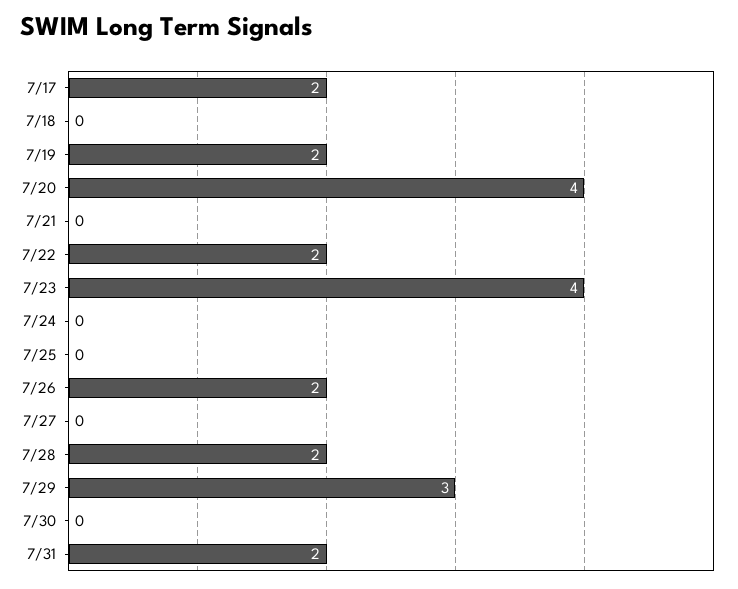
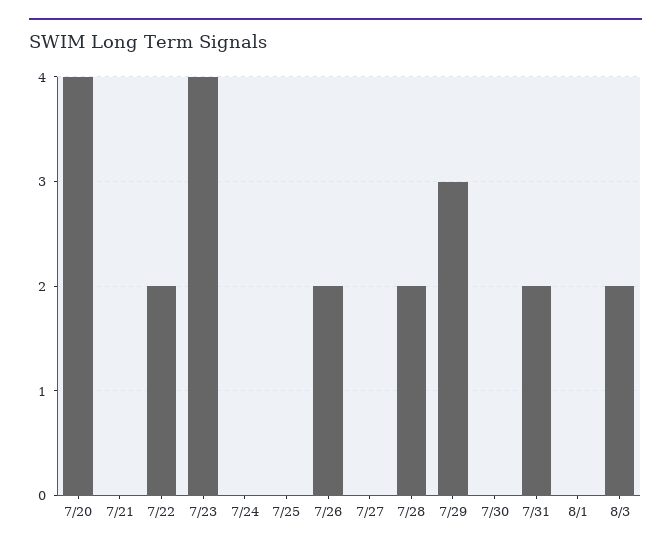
7/17: 2 -> none
7/18: 0 -> none
7/19: 2 -> none
8/1: none -> 0
8/3: none -> 2

